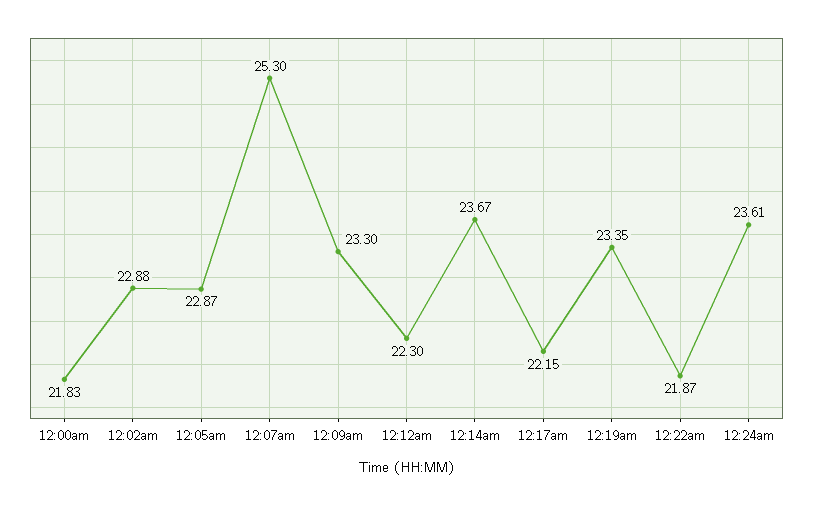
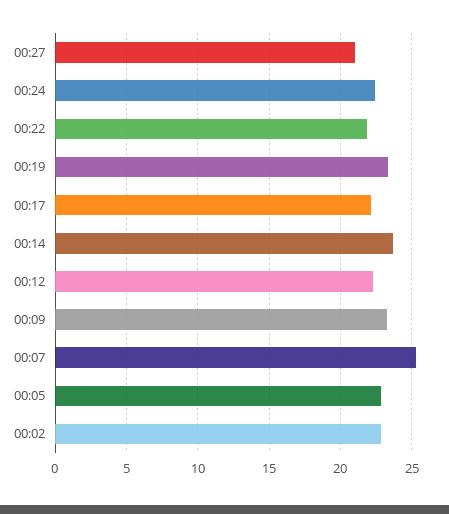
12:00am: 21.83 -> none
12:24am: 23.61 -> 22.5
00:27: none -> 21

